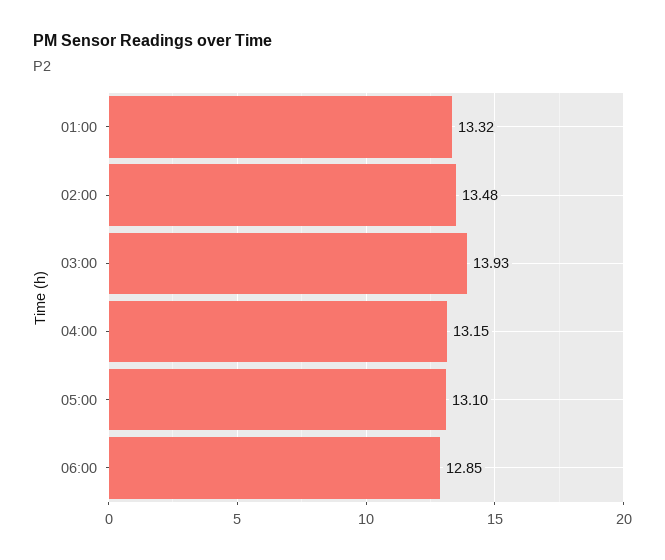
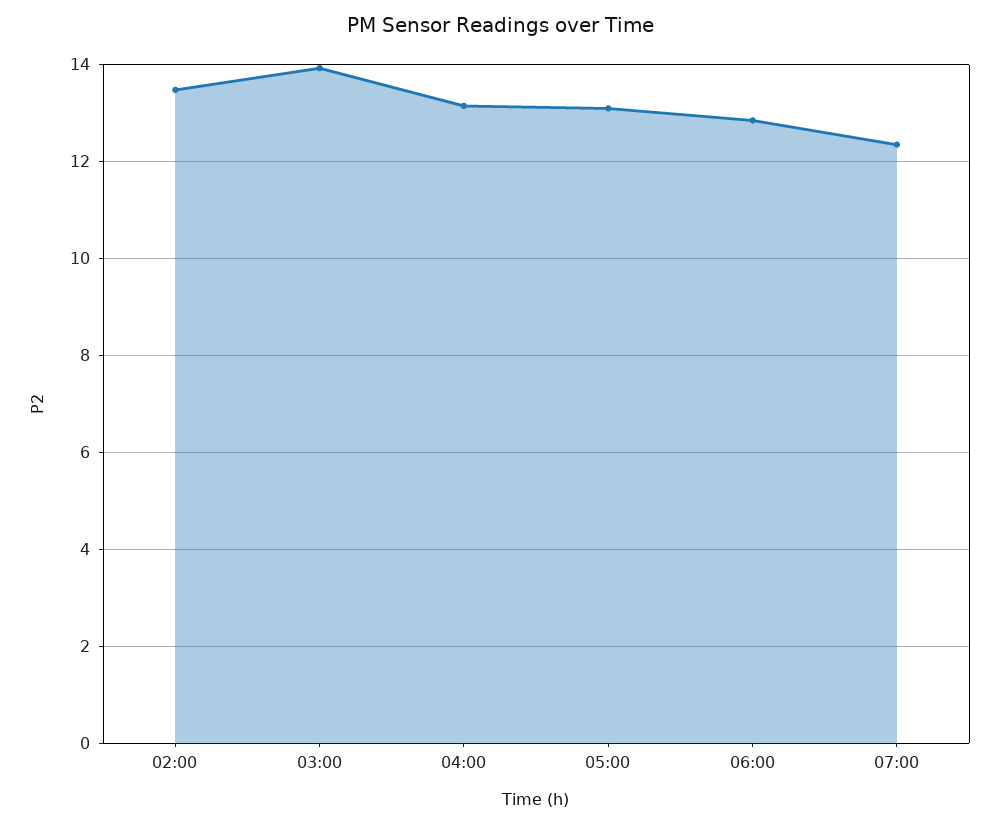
01:00: 13.32 -> none
07:00: none -> 12.4

